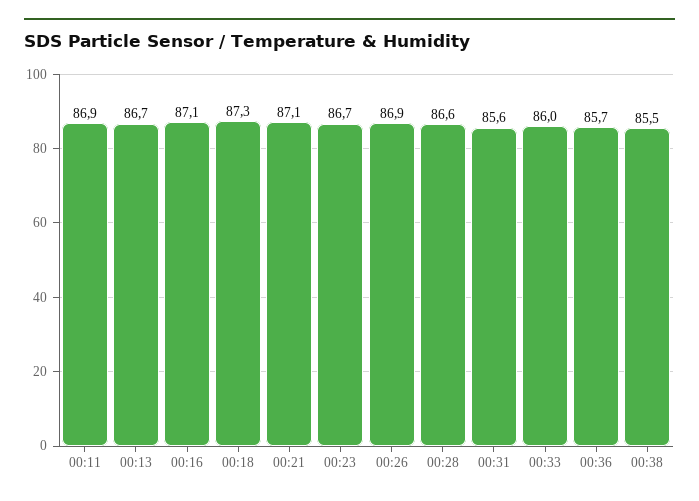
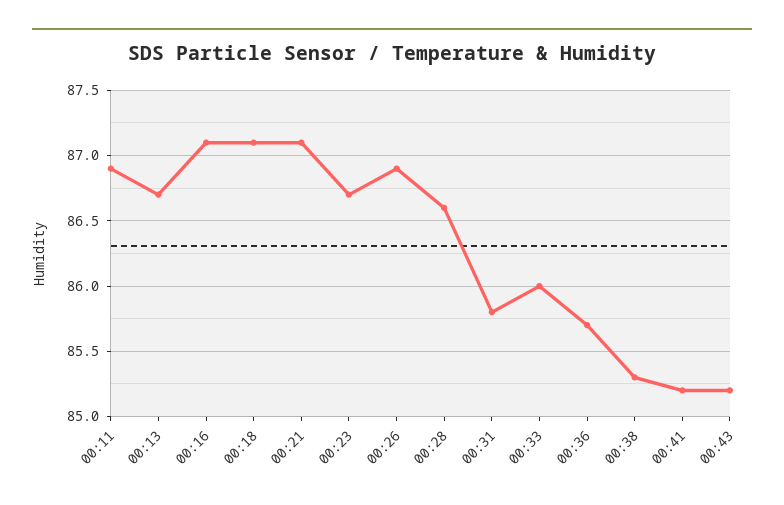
00:18: 87.3 -> 87.1
00:31: 85.6 -> 85.8
00:38: 85.5 -> 85.3
00:41: none -> 85.2
00:43: none -> 85.2

